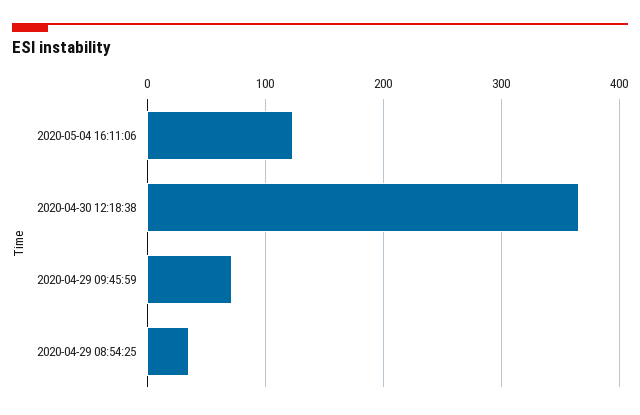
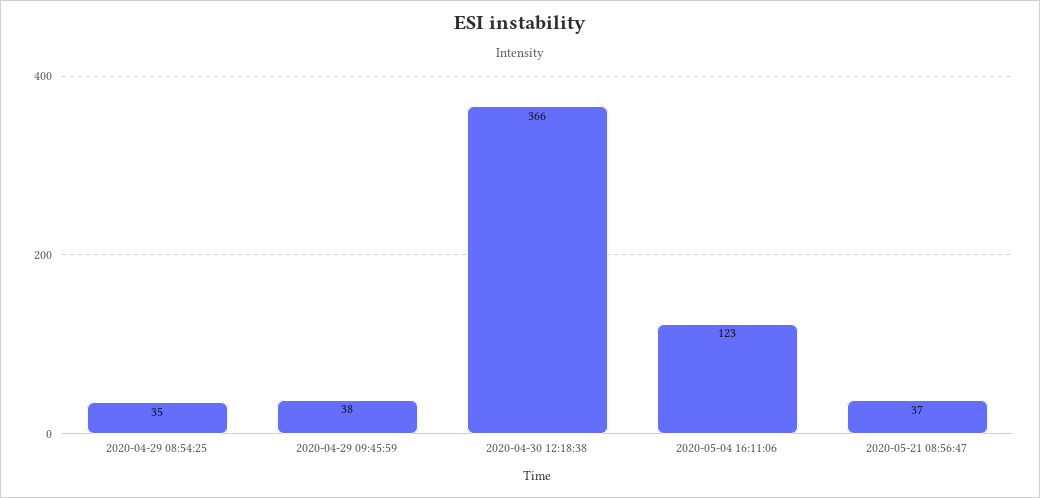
2020-04-29 09:45:59: 70 -> 38
2020-05-21 08:56:47: none -> 37

